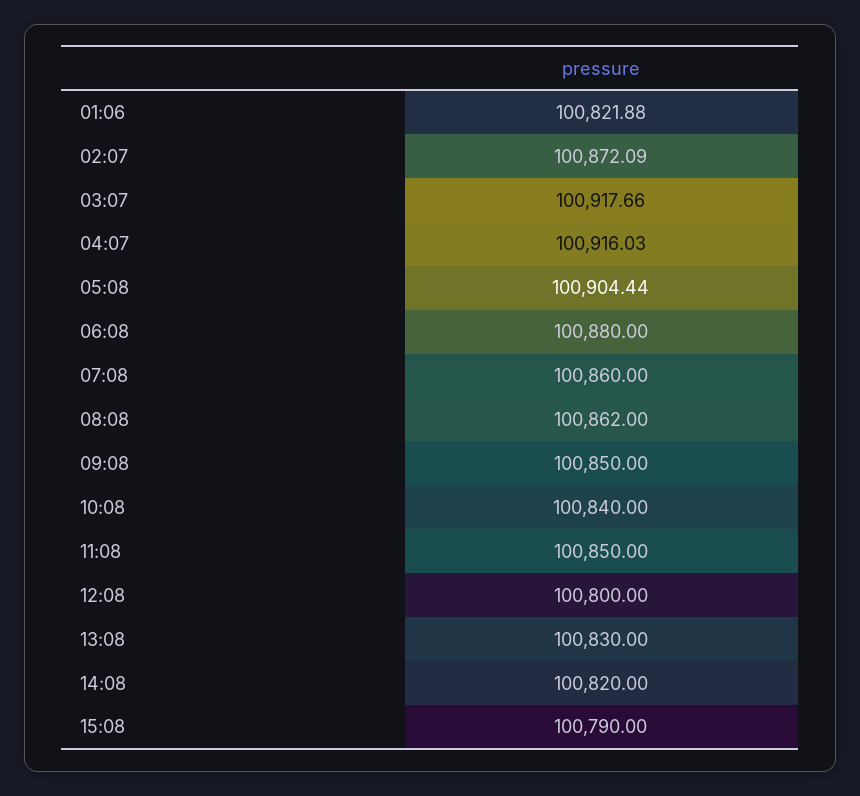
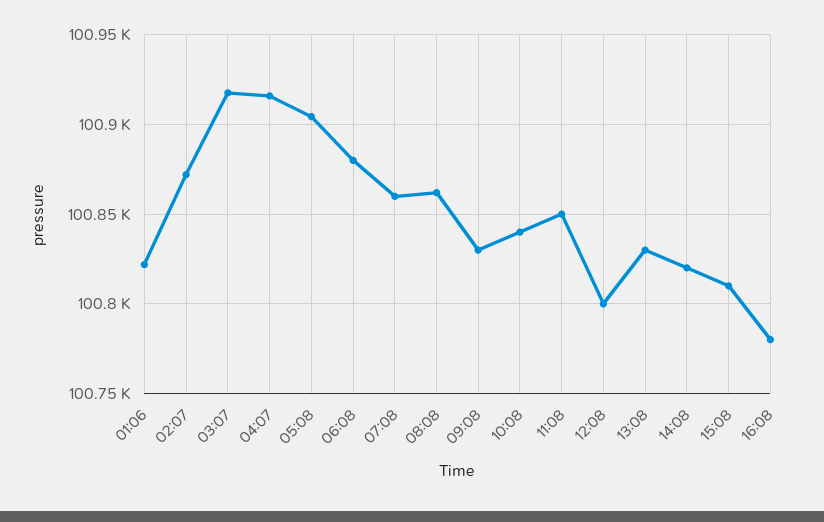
09:08: 100850 -> 100830
15:08: 100790 -> 100810
16:08: none -> 100780

